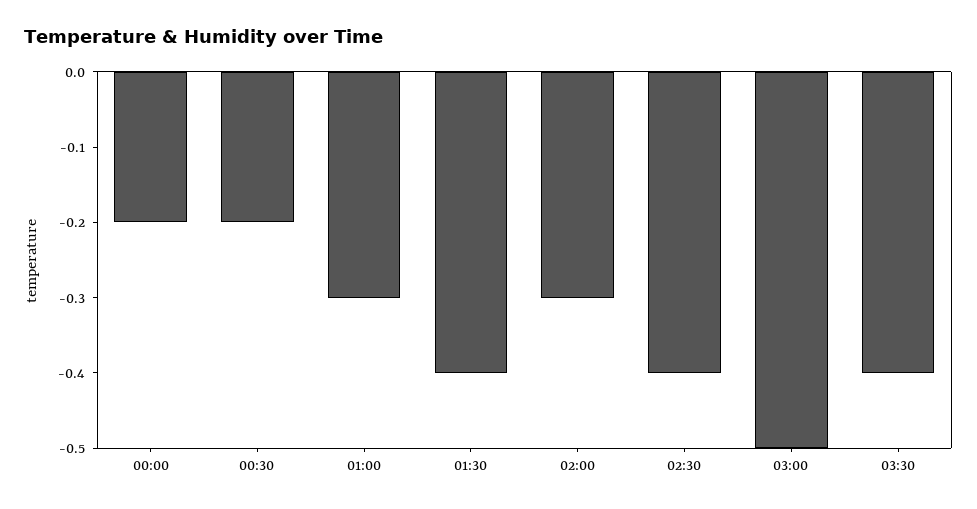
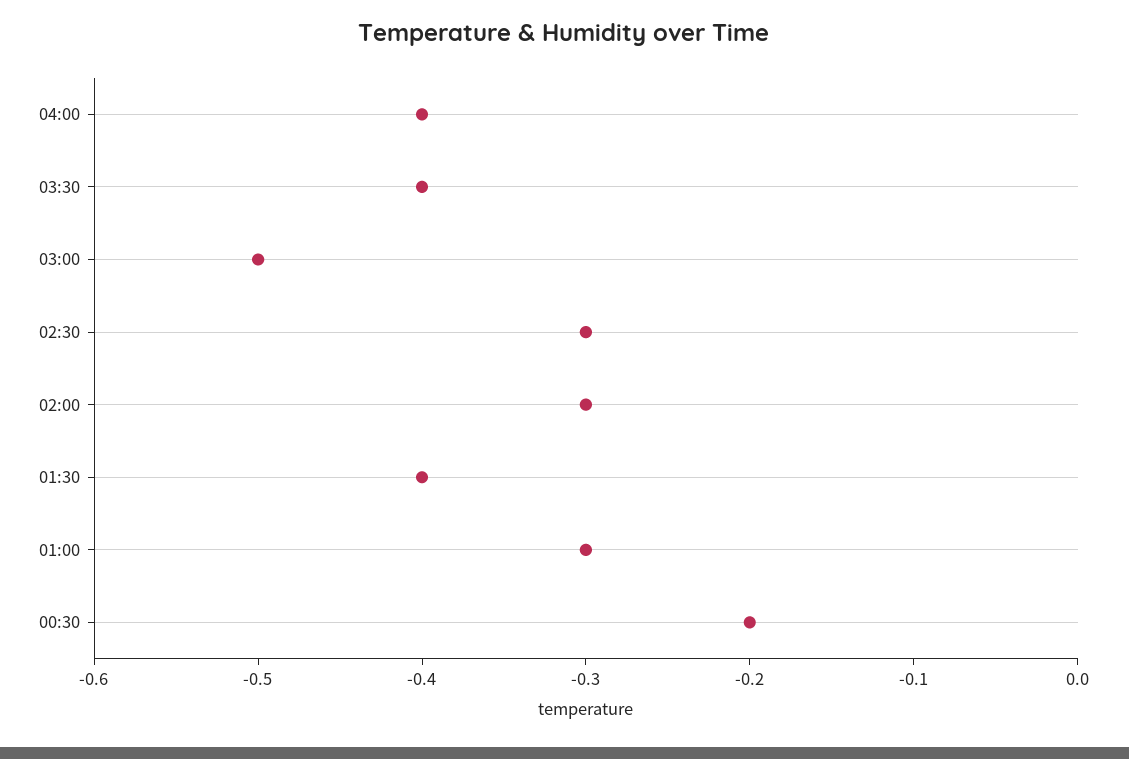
00:00: -0.2 -> none
02:30: -0.4 -> -0.3
04:00: none -> -0.4

